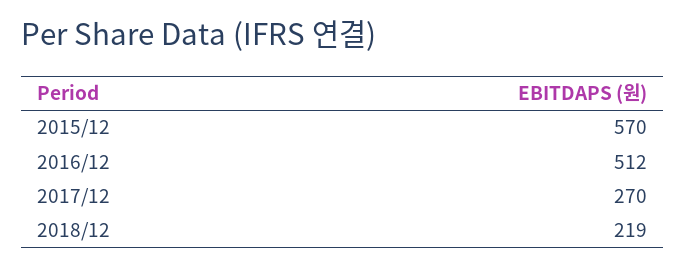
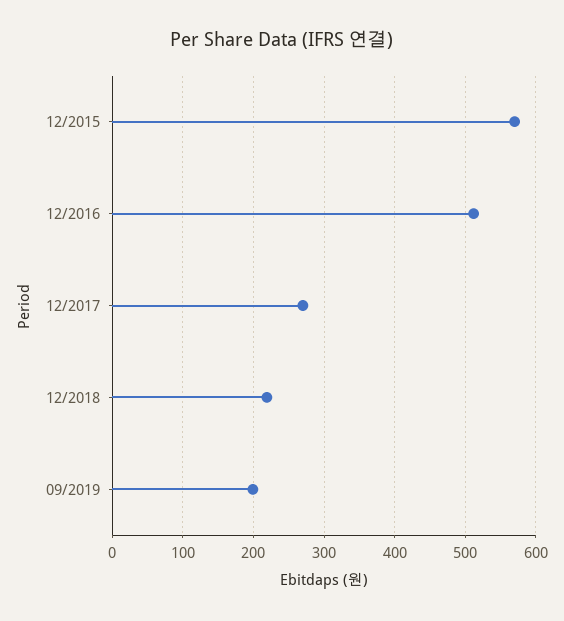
09/2019: none -> 200

